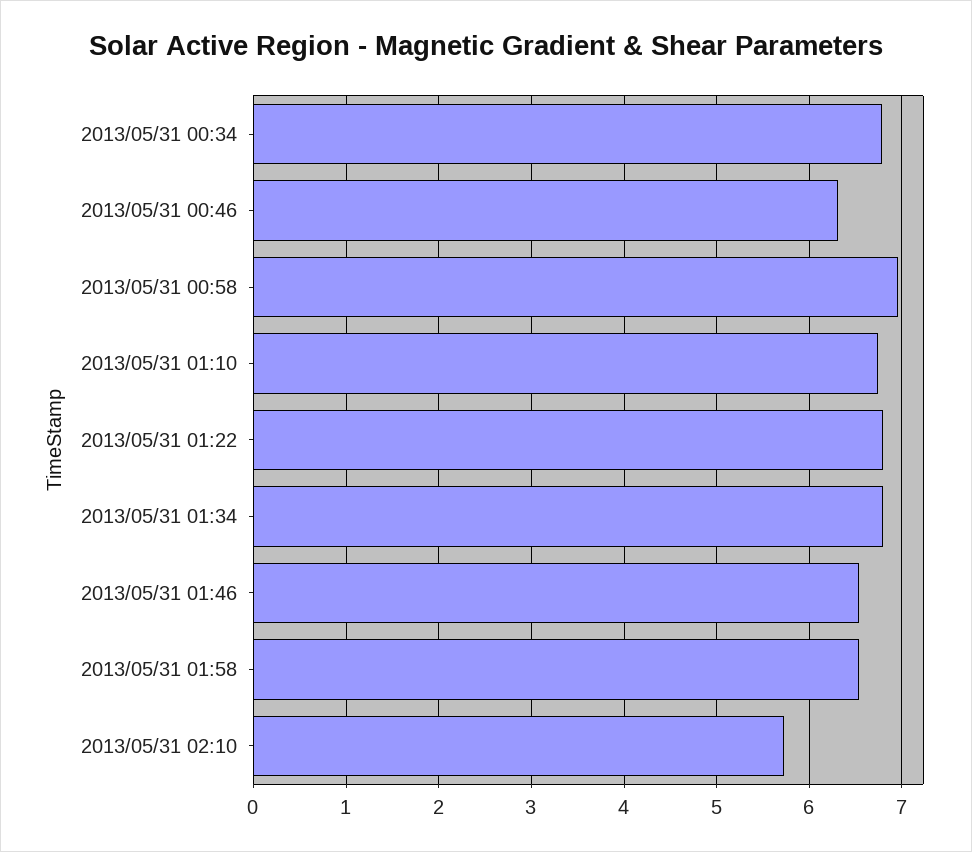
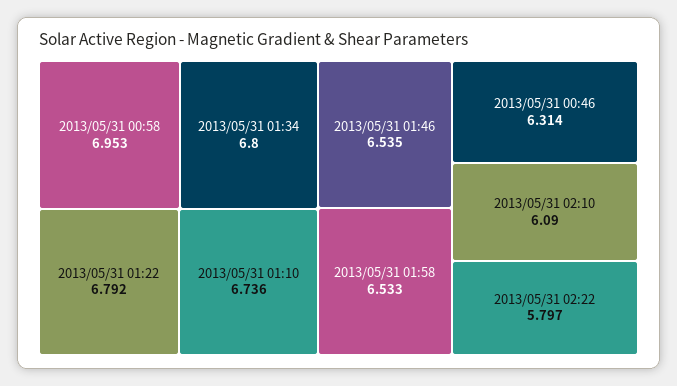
2013/05/31 00:34: 6.8 -> none
2013/05/31 02:10: 5.7 -> 6.09
2013/05/31 02:22: none -> 5.797

